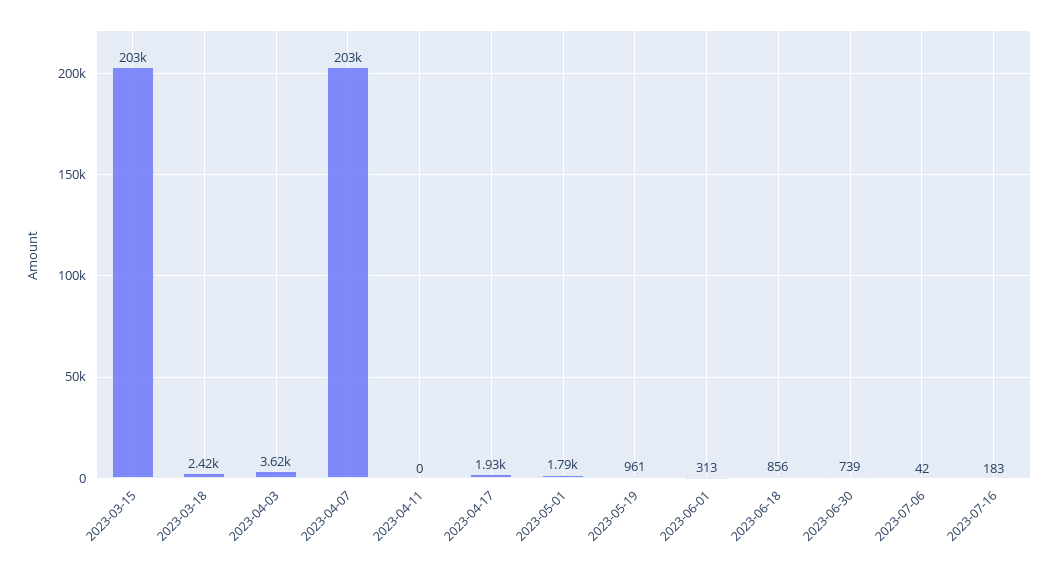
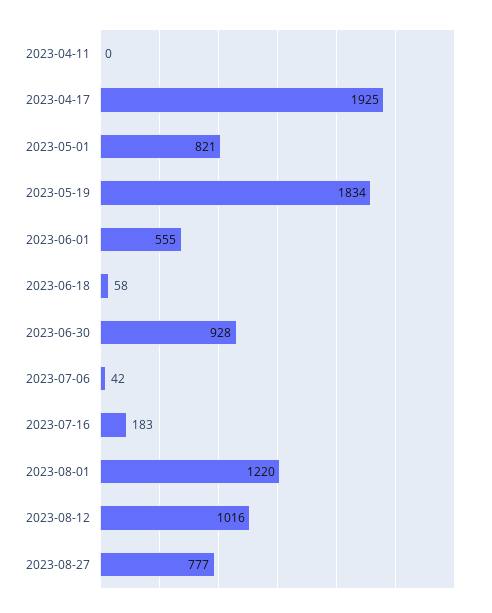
2023-03-15: 203000 -> none
2023-03-18: 2420 -> none
2023-04-03: 3620 -> none
2023-04-07: 203000 -> none
2023-05-01: 1790 -> 821
2023-05-19: 961 -> 1834
2023-06-01: 313 -> 555
2023-06-18: 856 -> 58
2023-06-30: 739 -> 928
2023-08-01: none -> 1220
2023-08-12: none -> 1016
2023-08-27: none -> 777

